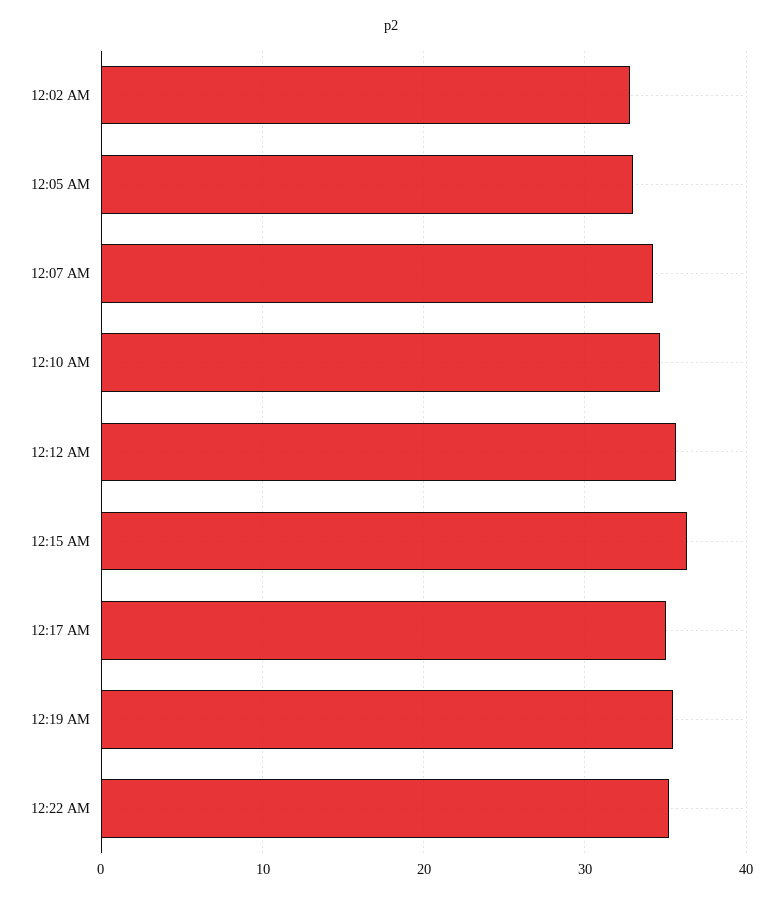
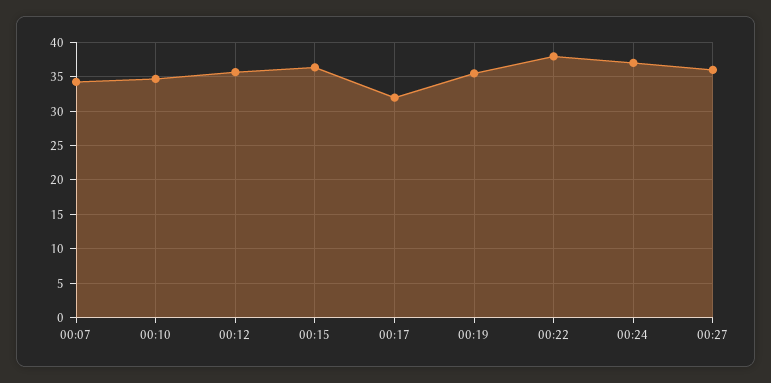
12:02 AM: 33 -> none
12:05 AM: 33 -> none
12:17 AM: 35 -> 32
12:22 AM: 35 -> 38
00:24: none -> 37
00:27: none -> 36

